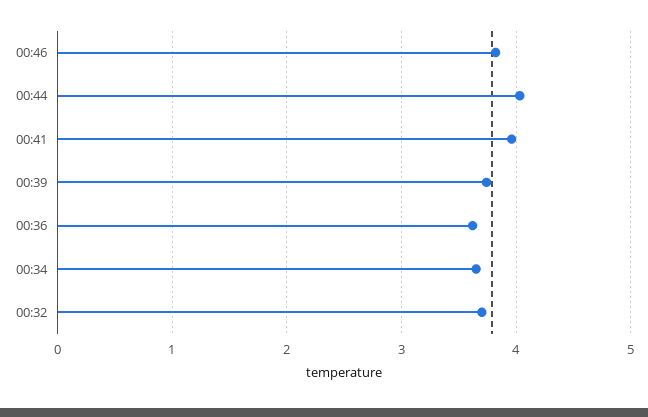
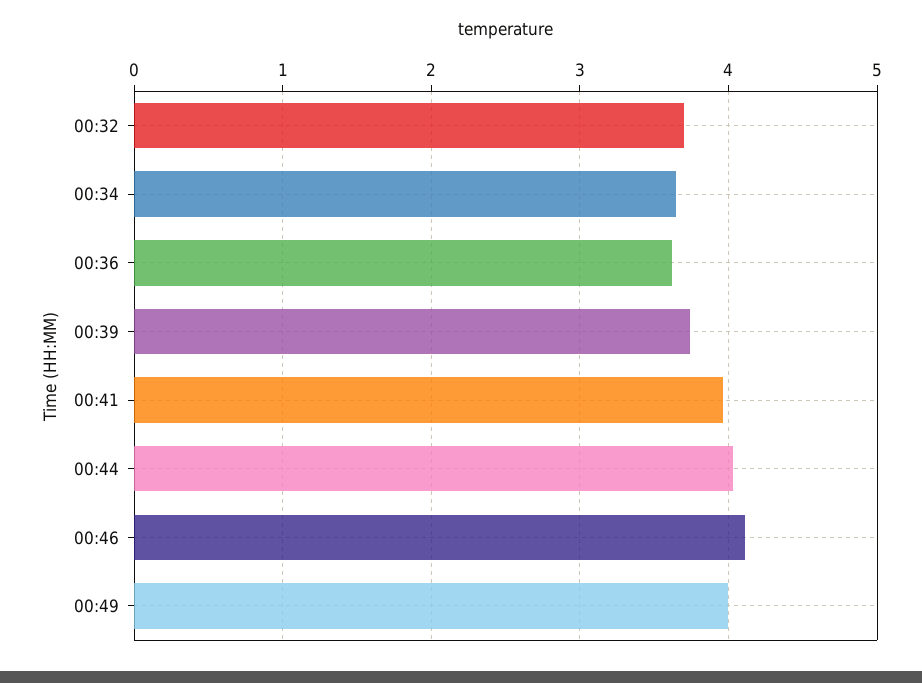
00:46: 3.8 -> 4.1
00:49: none -> 4

